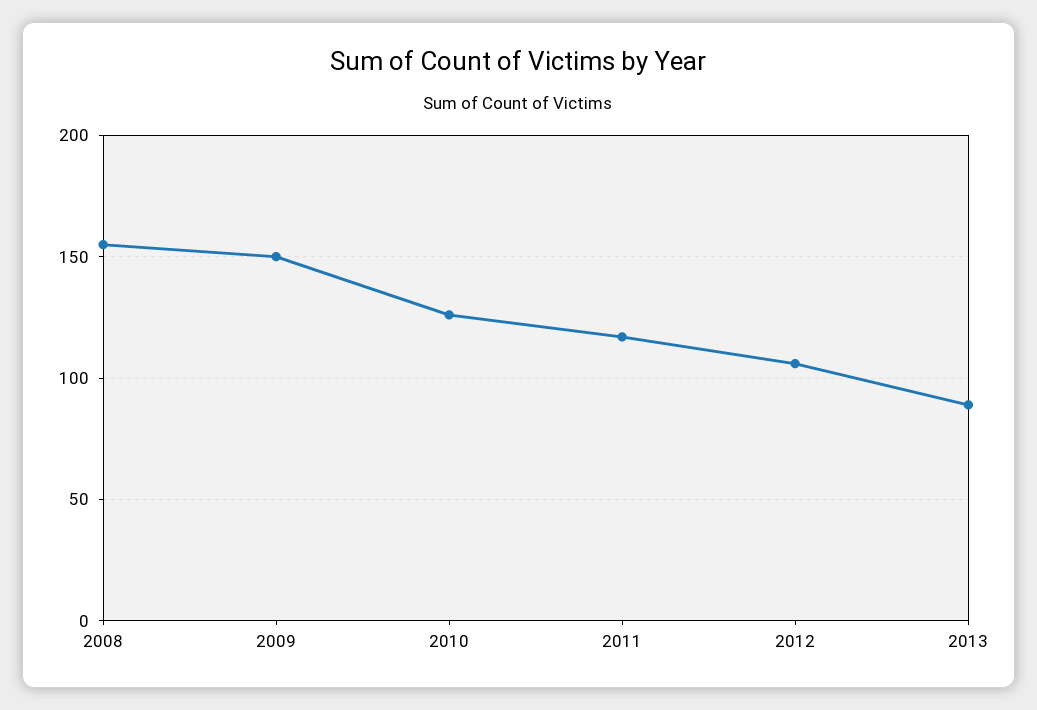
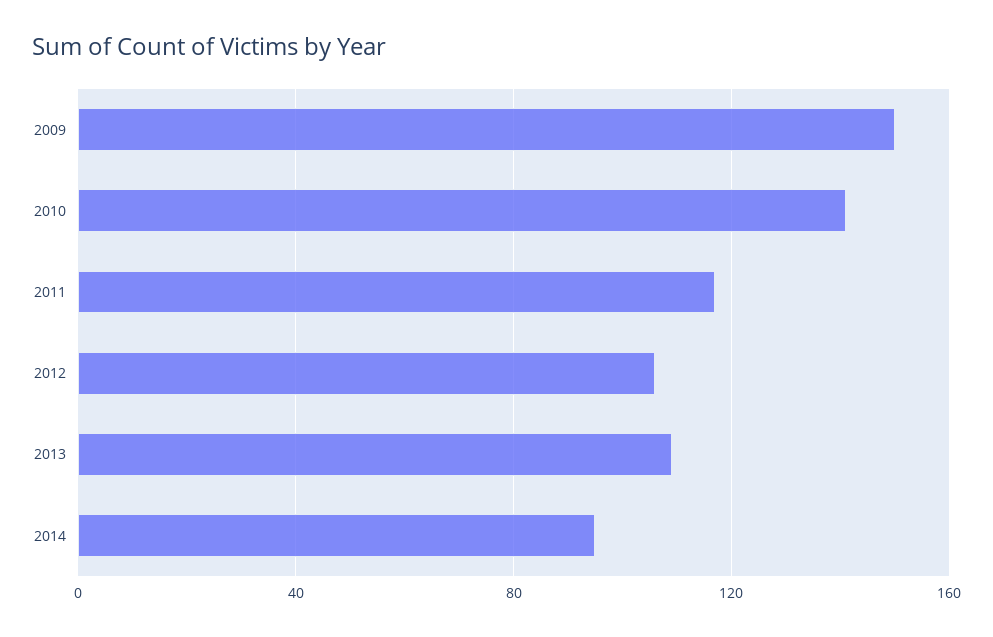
2008: 155 -> none
2010: 125 -> 140
2013: 90 -> 110
2014: none -> 95

